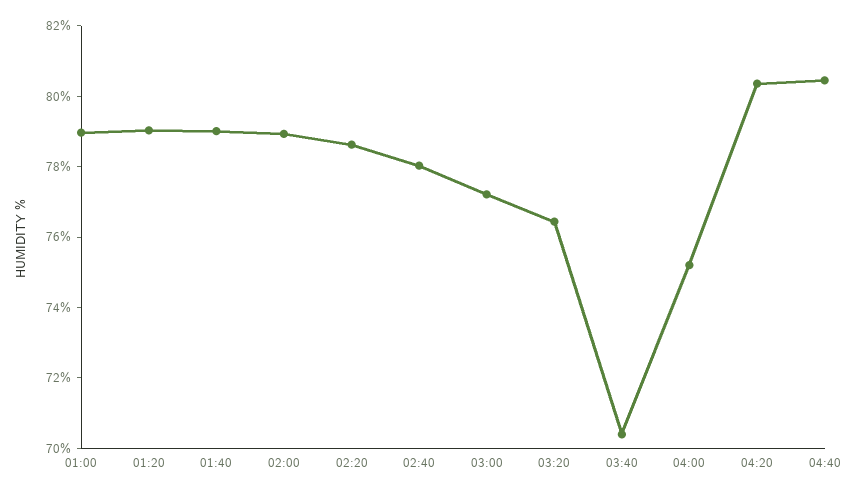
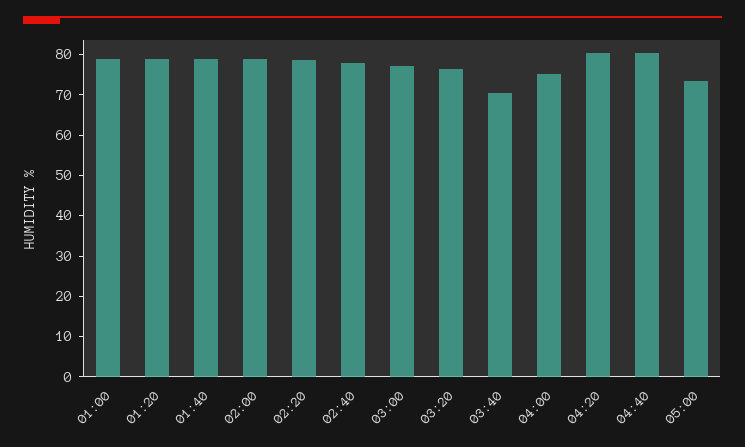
05:00: none -> 74

